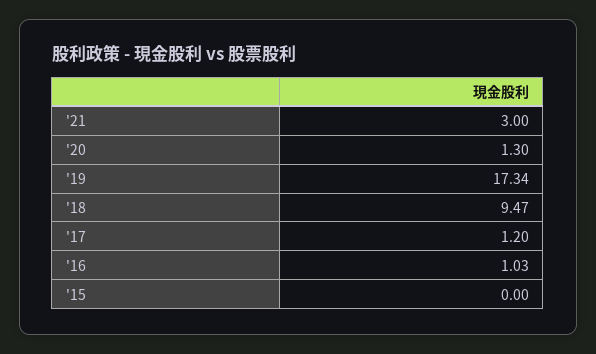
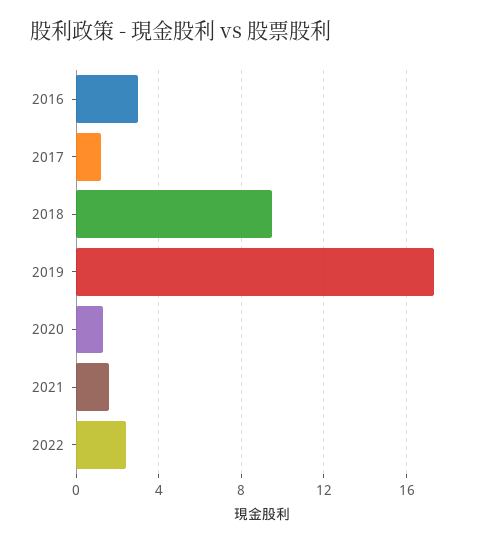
'21: 3 -> 1.5
'16: 1.03 -> 3
'15: 0 -> none
2022: none -> 2.5

